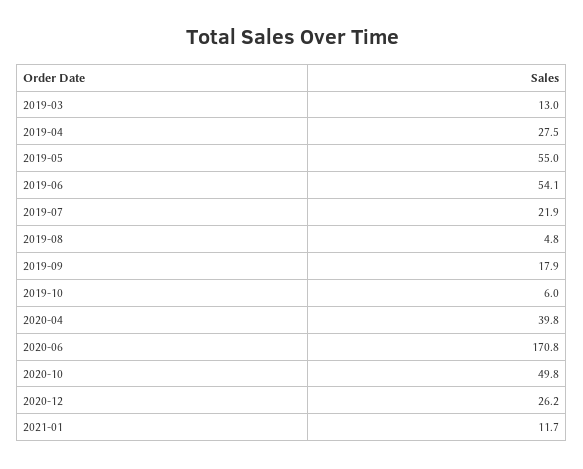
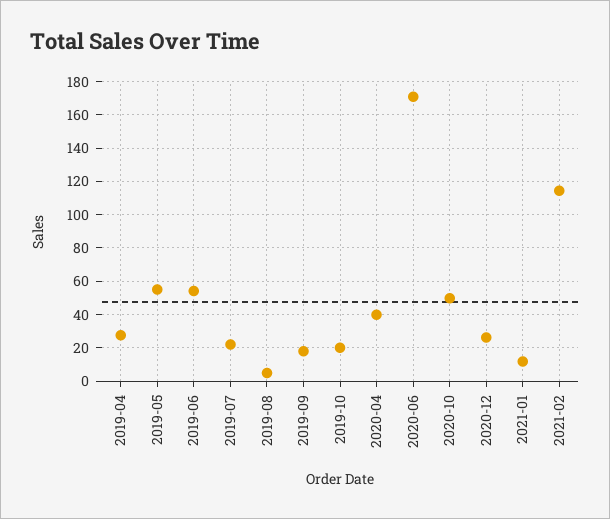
2019-03: 13 -> none
2019-10: 6 -> 20
2021-02: none -> 115

